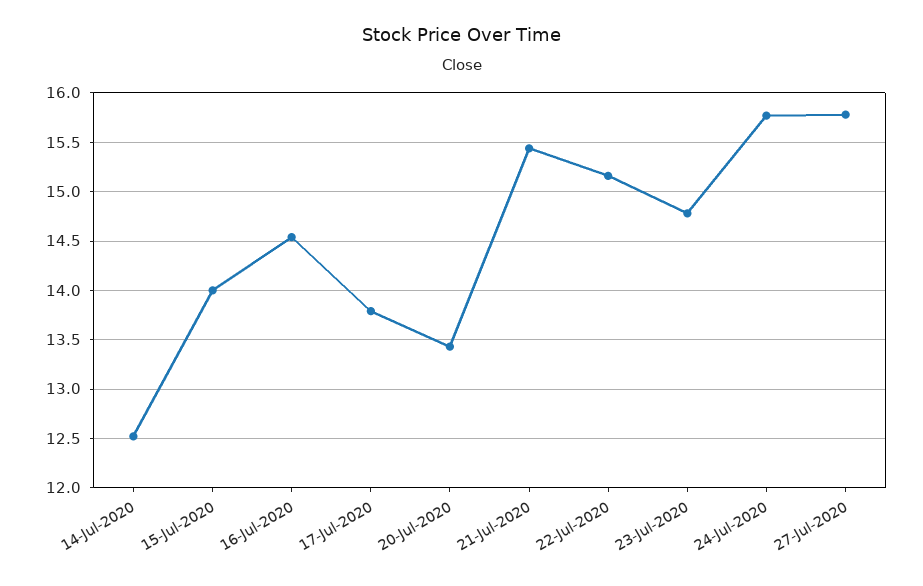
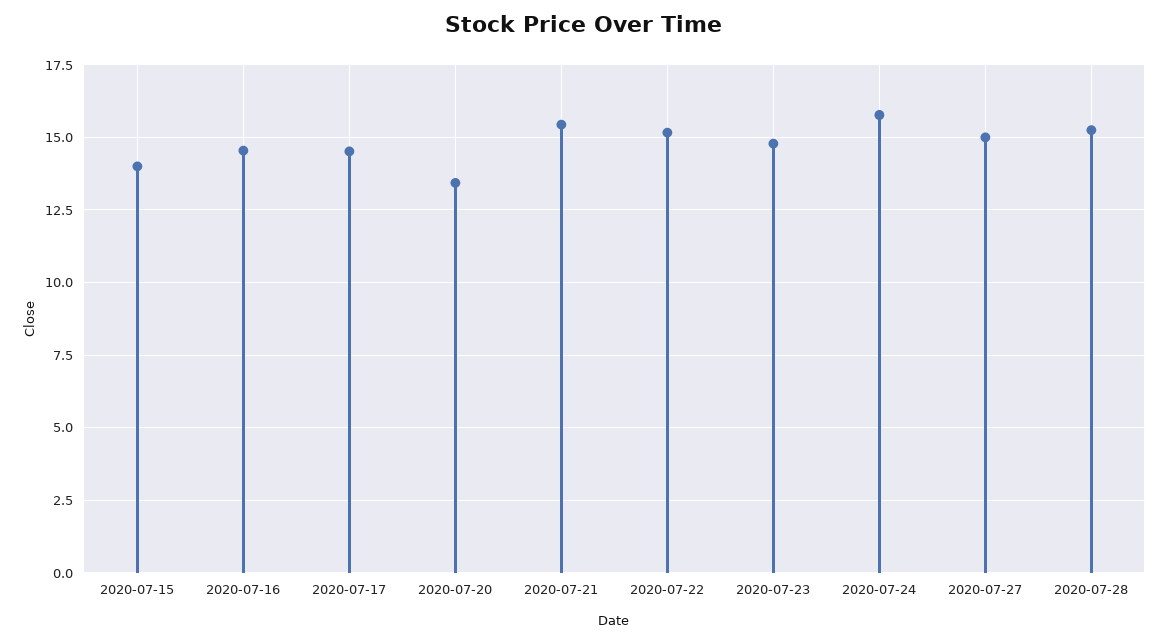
14-Jul-2020: 12.5 -> none
17-Jul-2020: 13.8 -> 14.5
27-Jul-2020: 15.8 -> 15
2020-07-28: none -> 15.25

